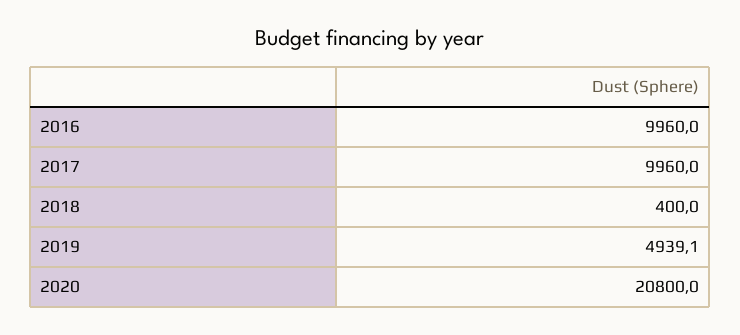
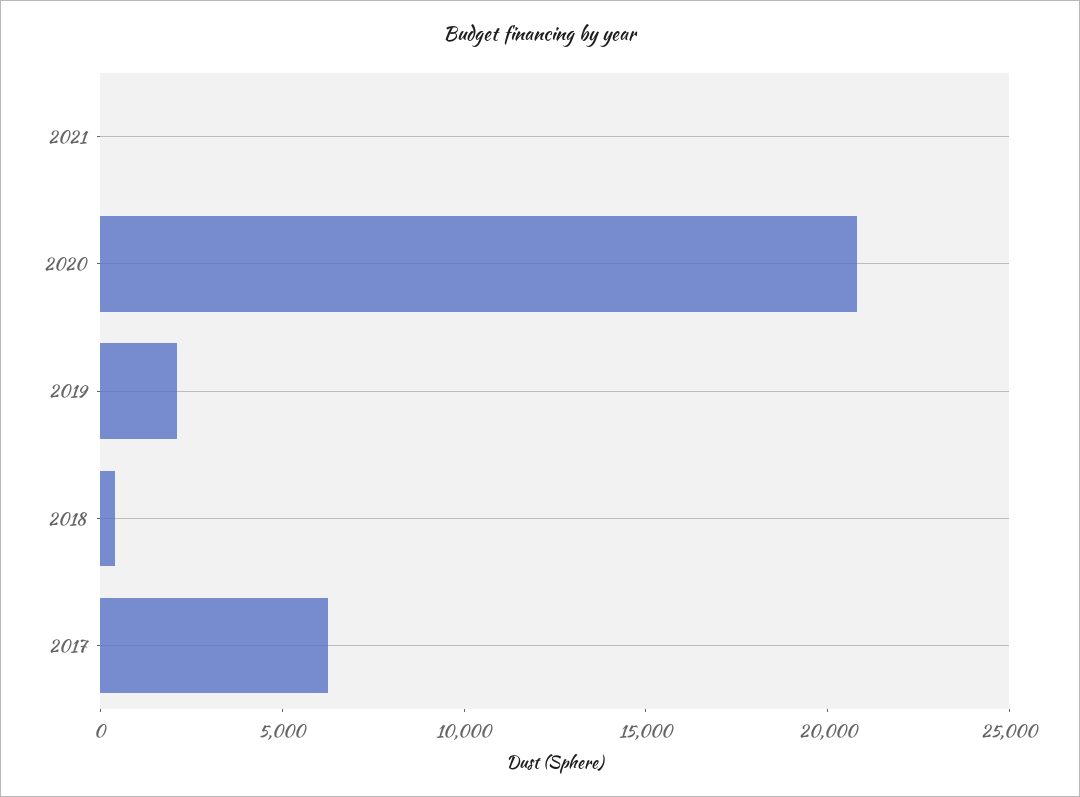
2016: 9960 -> none
2017: 9960 -> 6000
2019: 4939.1 -> 2000
2021: none -> 0

